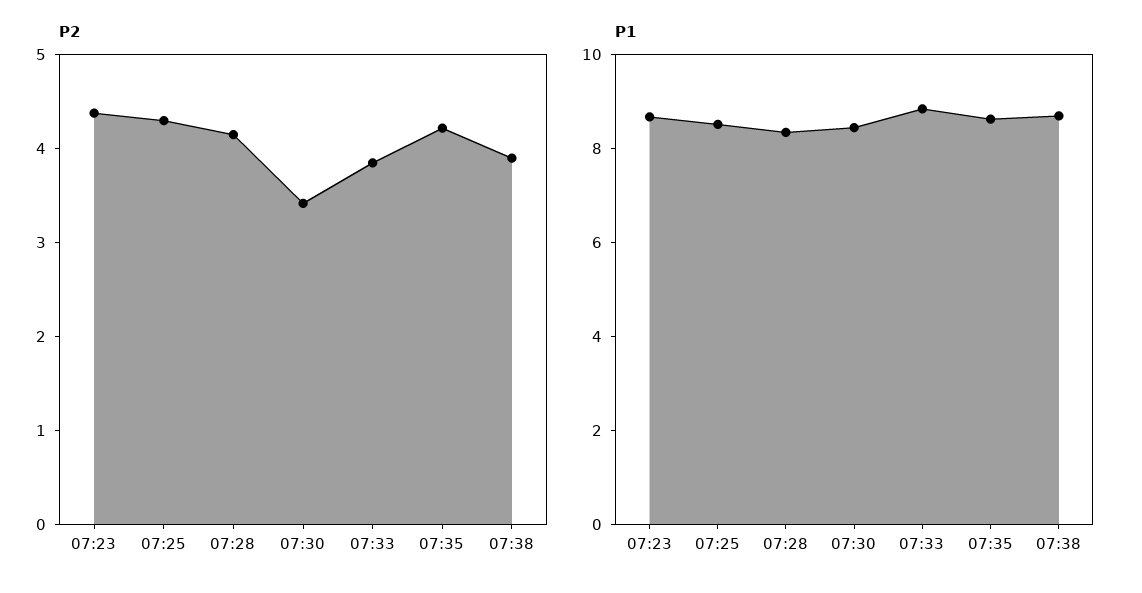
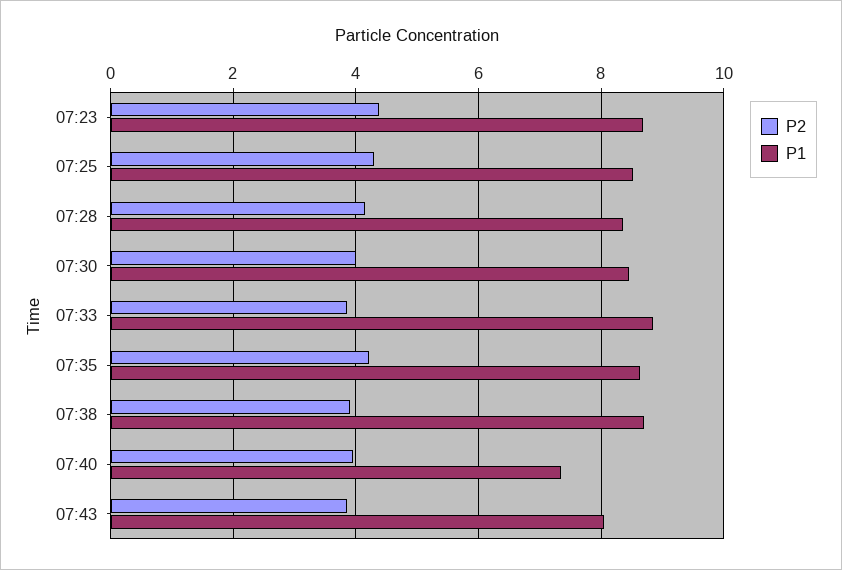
P2, 07:30: 3.4 -> 4
P2, 07:40: none -> 4
P1, 07:40: none -> 7.4
P2, 07:43: none -> 3.8
P1, 07:43: none -> 8

